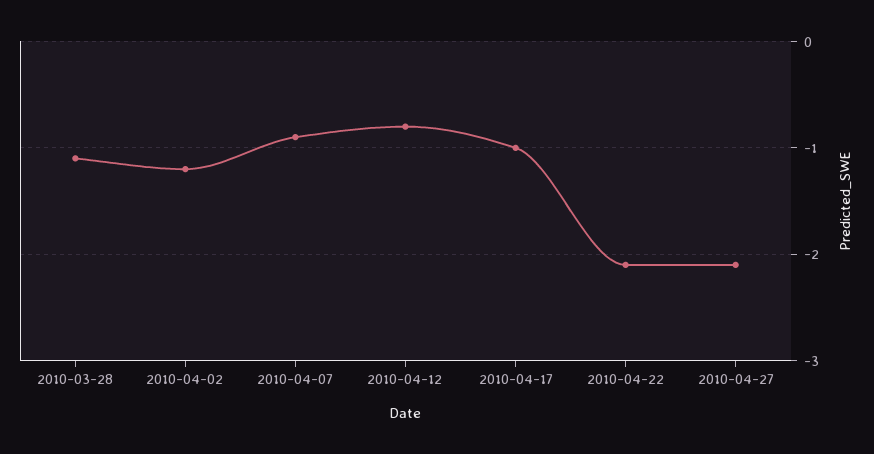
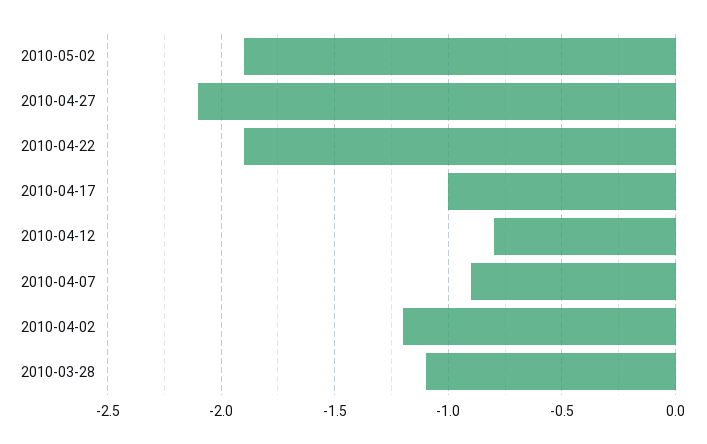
2010-04-22: -2.1 -> -1.9
2010-05-02: none -> -1.9

